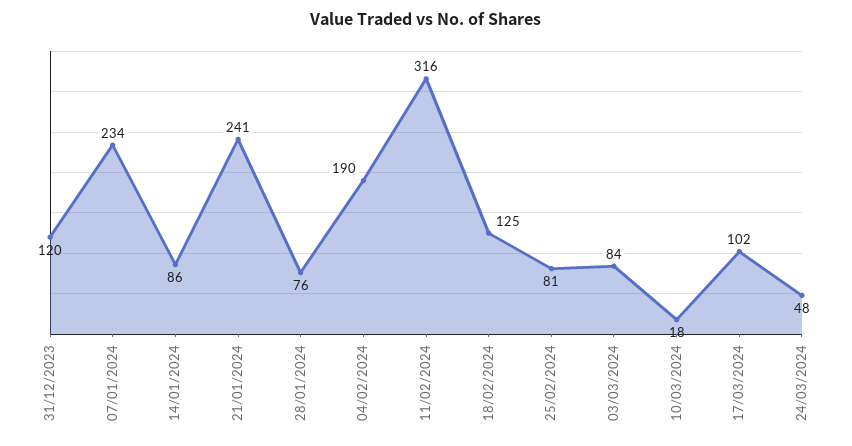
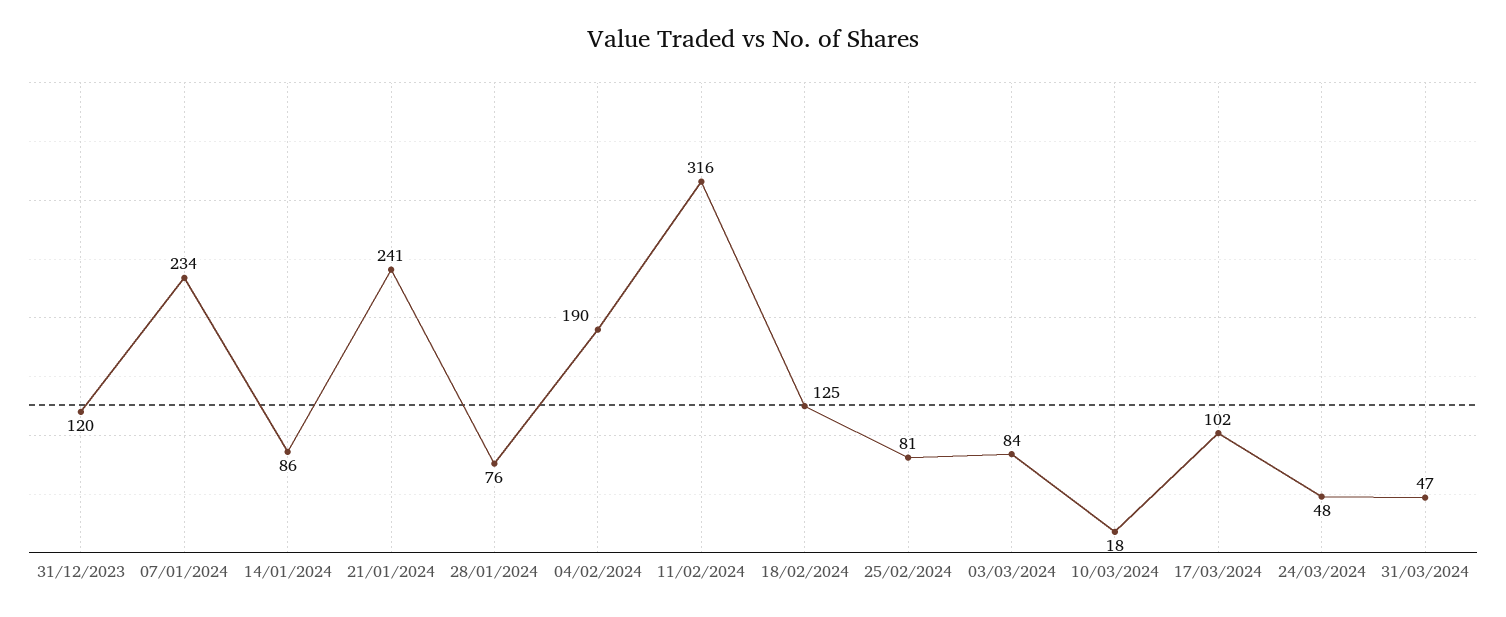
31/03/2024: none -> 47

